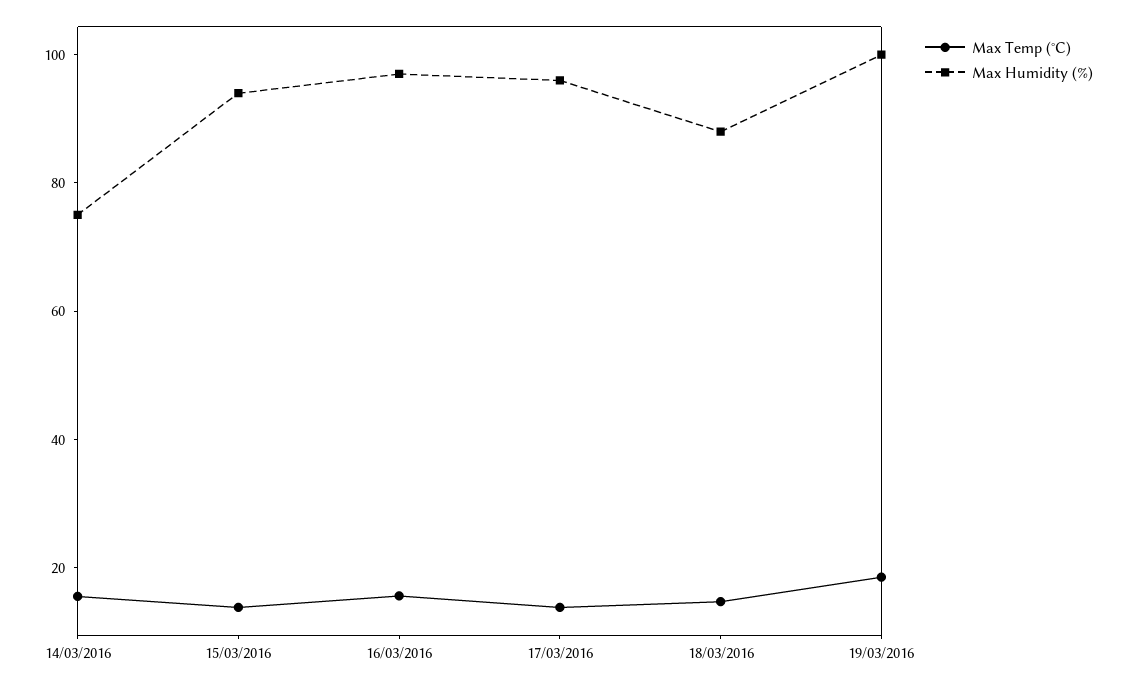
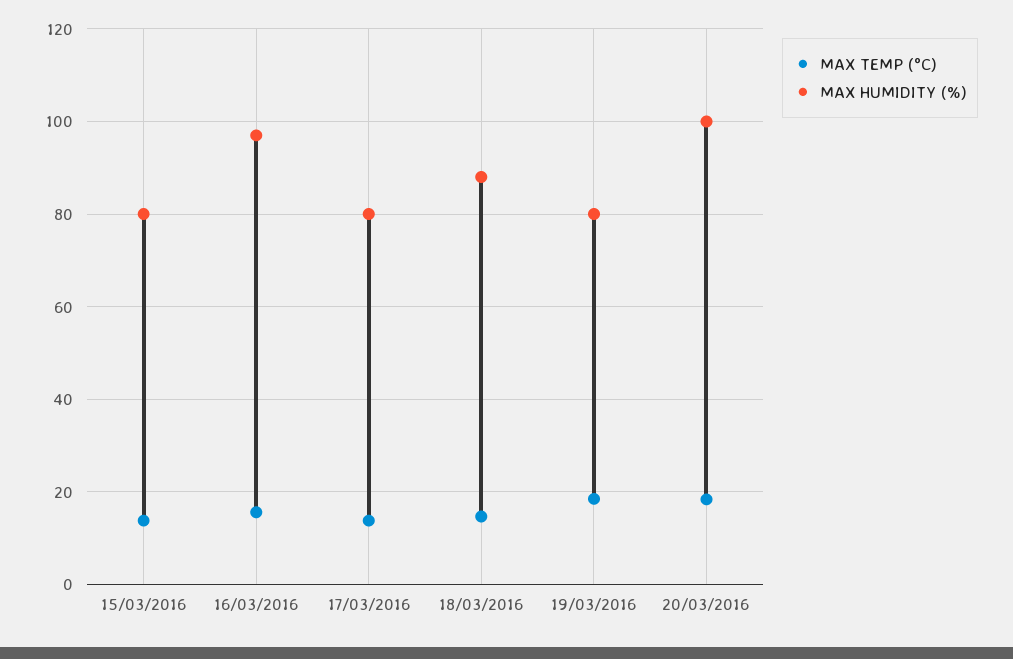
Max Temp (°C), 14/03/2016: 15 -> none
Max Humidity (%), 14/03/2016: 75 -> none
Max Humidity (%), 15/03/2016: 95 -> 80
Max Humidity (%), 17/03/2016: 95 -> 80
Max Humidity (%), 19/03/2016: 100 -> 80
Max Temp (°C), 20/03/2016: none -> 18
Max Humidity (%), 20/03/2016: none -> 100

